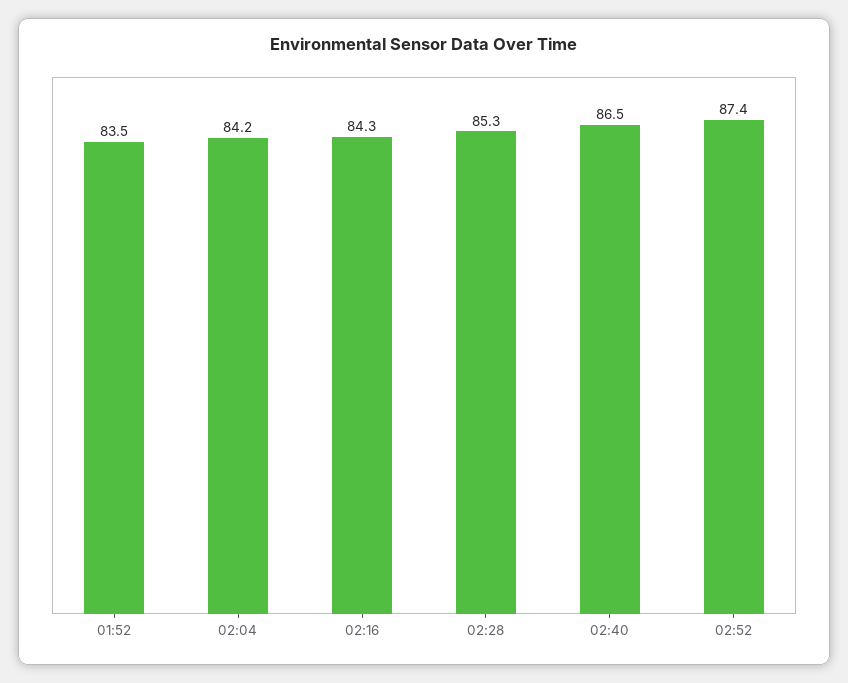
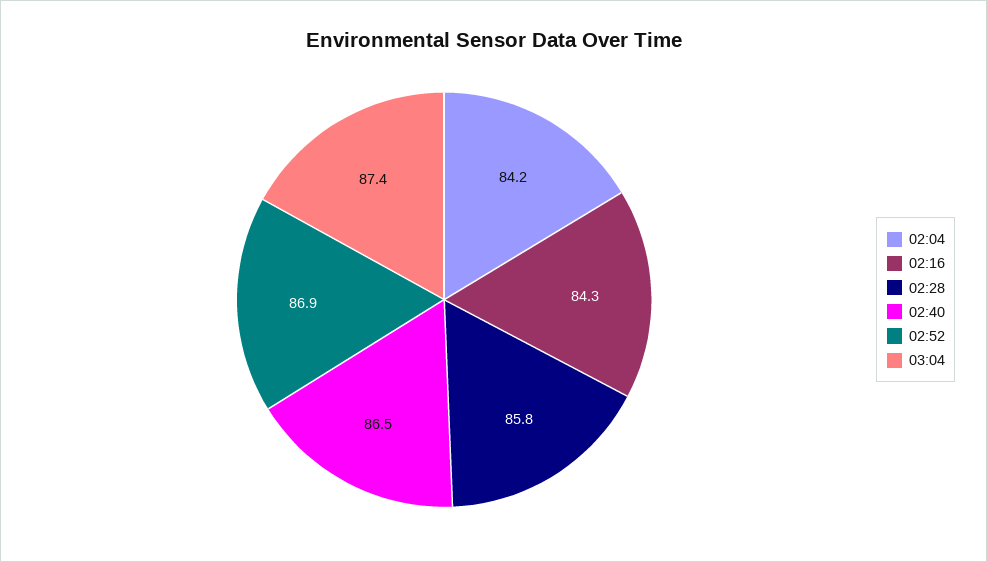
01:52: 83.5 -> none
02:28: 85.3 -> 85.8
02:52: 87.4 -> 86.9
03:04: none -> 87.4

